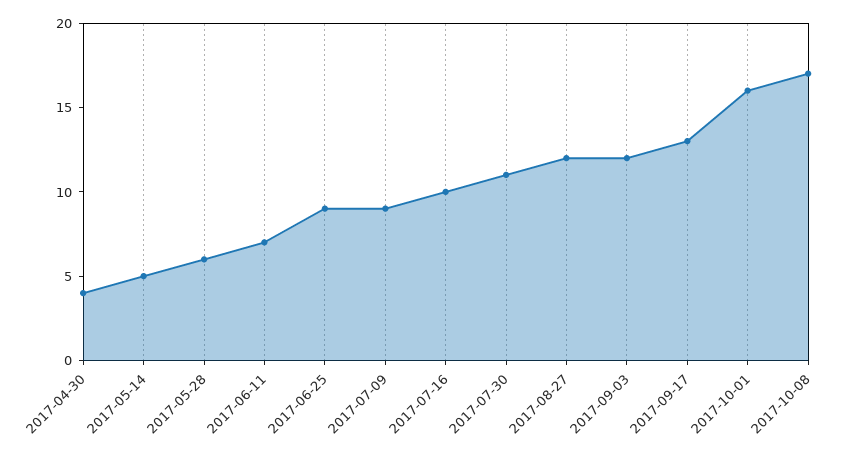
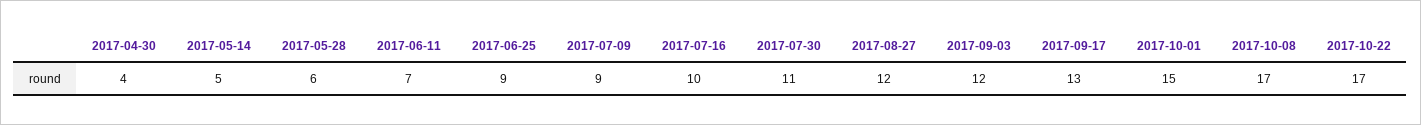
2017-10-01: 16 -> 15
2017-10-22: none -> 17

